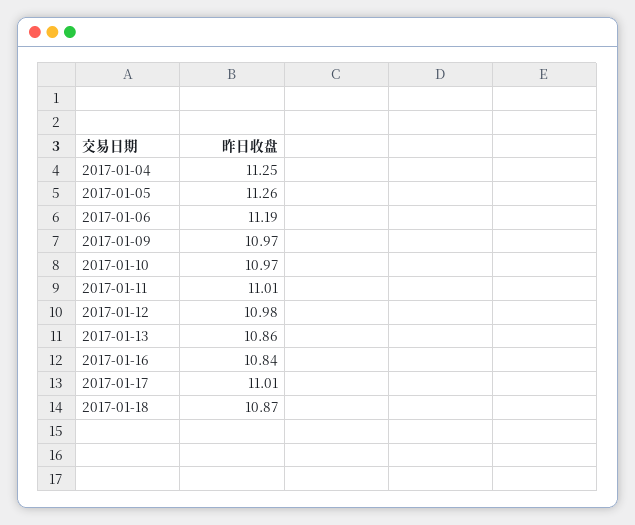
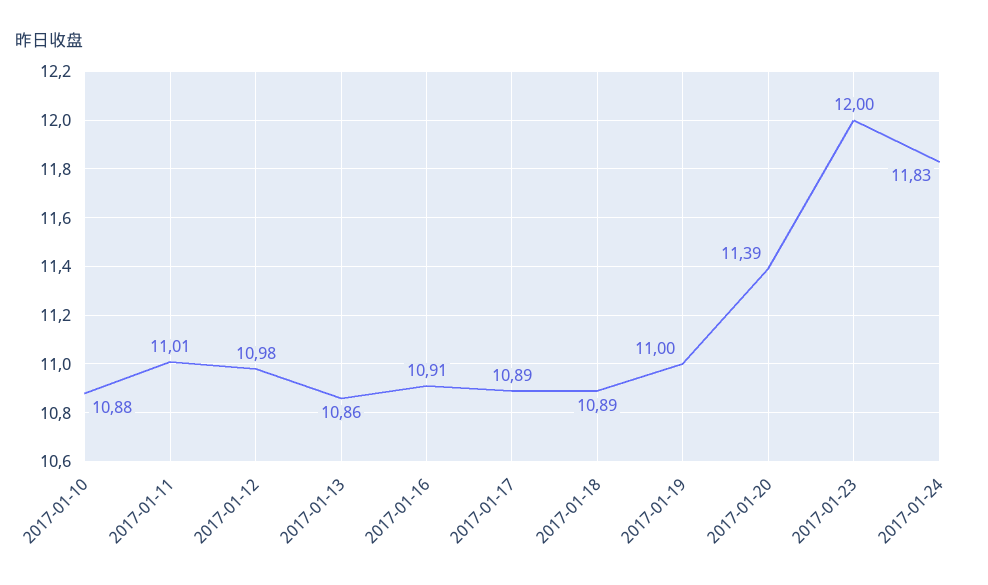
2017-01-04: 11.25 -> none
2017-01-05: 11.26 -> none
2017-01-06: 11.19 -> none
2017-01-09: 10.97 -> none
2017-01-10: 10.97 -> 10.88
2017-01-16: 10.84 -> 10.91
2017-01-17: 11.01 -> 10.89
2017-01-18: 10.87 -> 10.89
2017-01-19: none -> 11
2017-01-20: none -> 11.39
2017-01-23: none -> 12
2017-01-24: none -> 11.83

